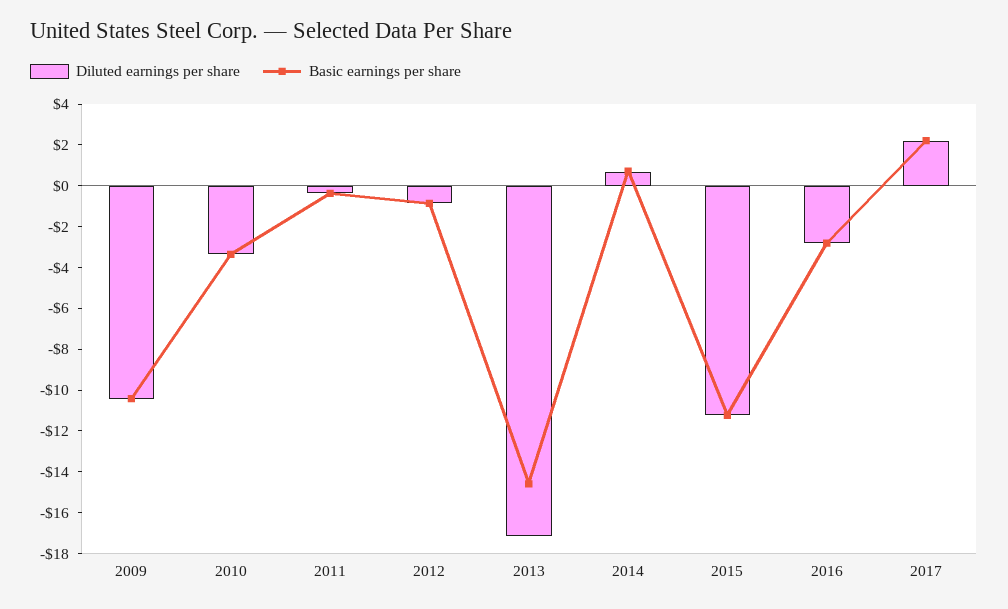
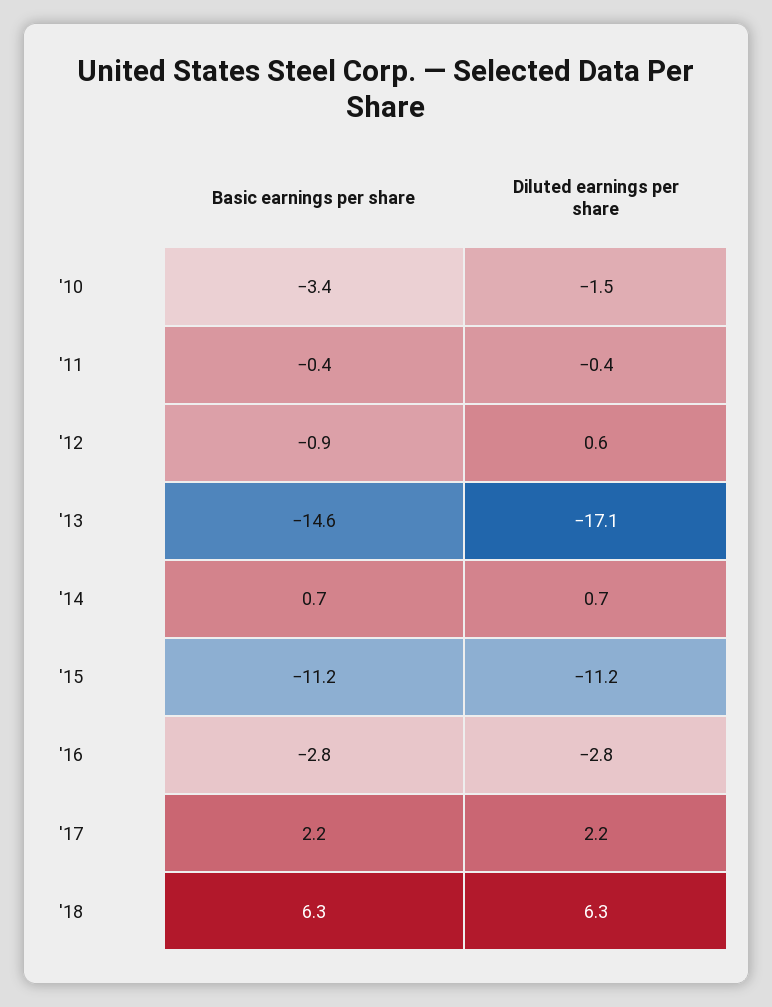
Diluted earnings per share, 2009: -10.5 -> none
Basic earnings per share, 2009: -10.5 -> none
Diluted earnings per share, 2010: -3.5 -> -1.5
Diluted earnings per share, 2012: -1 -> 0.6
Basic earnings per share, '18: none -> 6.3
Diluted earnings per share, '18: none -> 6.3

